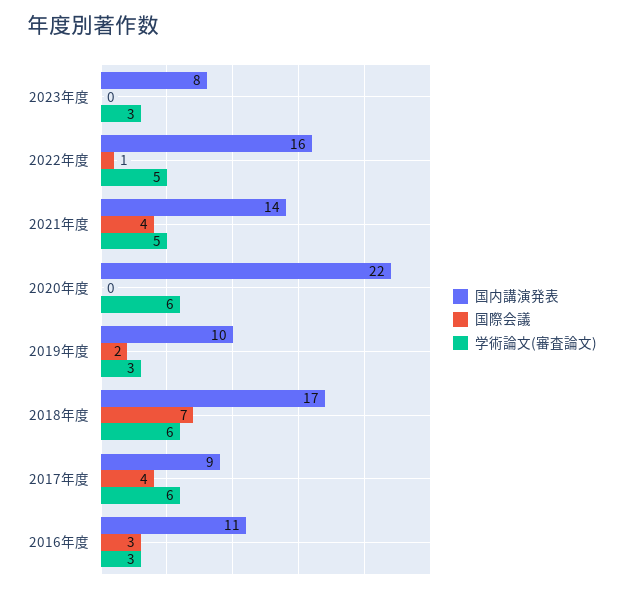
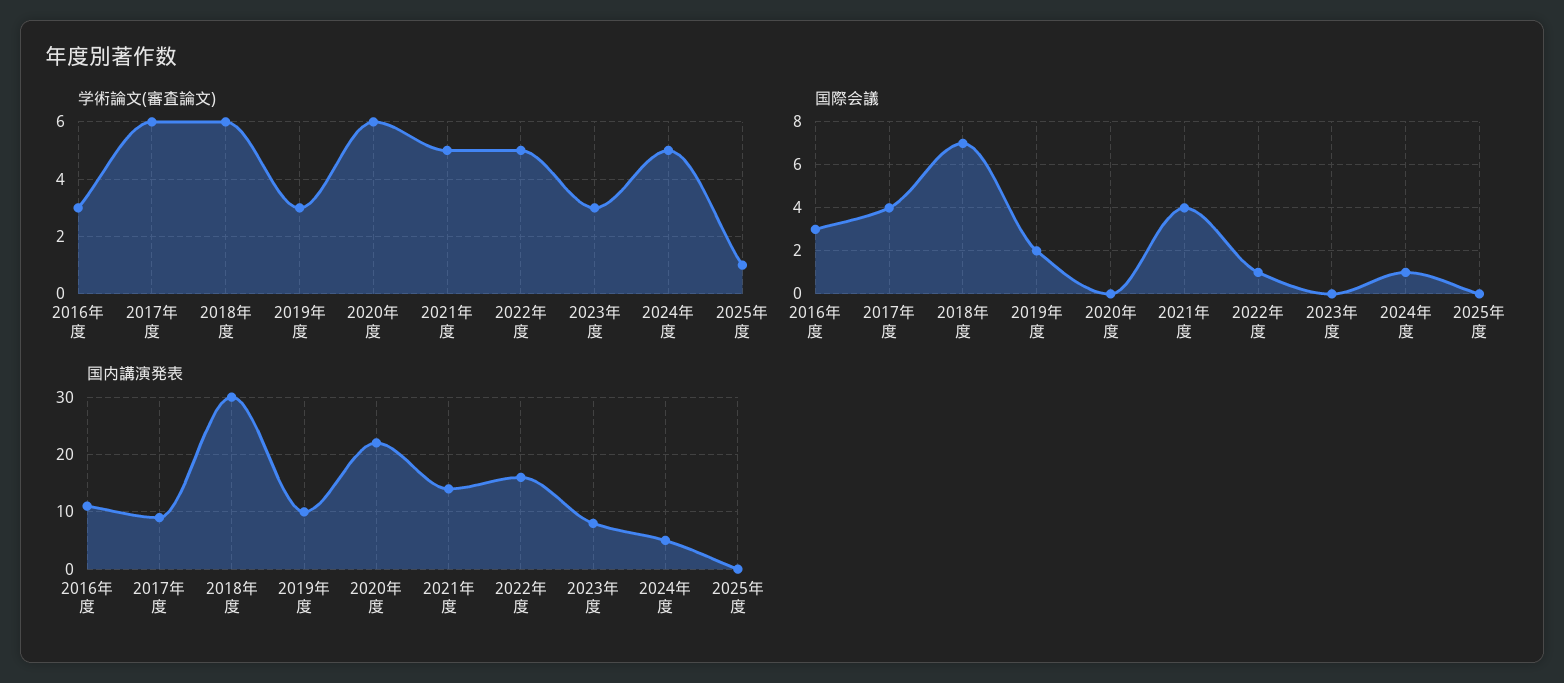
国内講演発表, 2018年度: 17 -> 30
学術論文(審査論文), 2024年度: none -> 5
学術論文(審査論文), 2025年度: none -> 1
国際会議, 2024年度: none -> 1
国際会議, 2025年度: none -> 0
国内講演発表, 2024年度: none -> 5
国内講演発表, 2025年度: none -> 0

